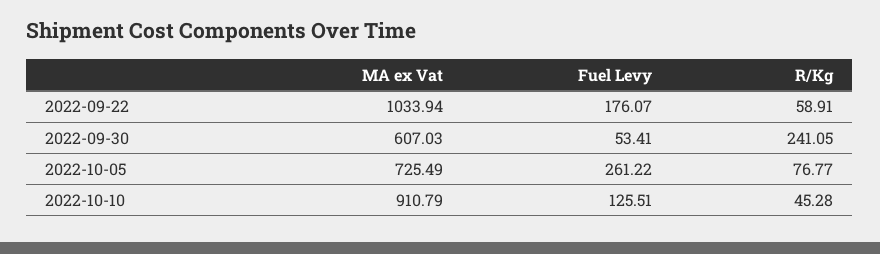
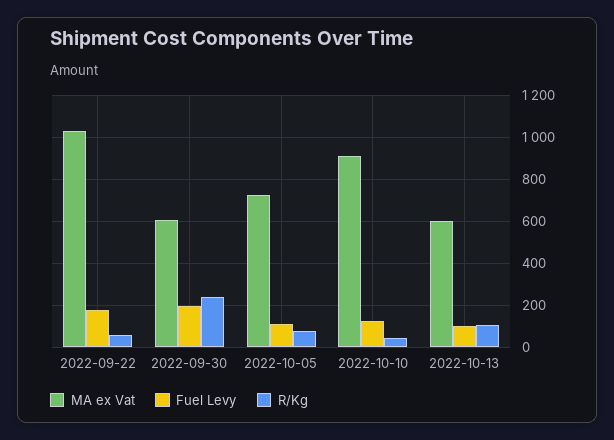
Fuel Levy, 2022-09-30: 53.41 -> 200
Fuel Levy, 2022-10-05: 261.22 -> 100
MA ex Vat, 2022-10-13: none -> 600
Fuel Levy, 2022-10-13: none -> 100
R/Kg, 2022-10-13: none -> 100

